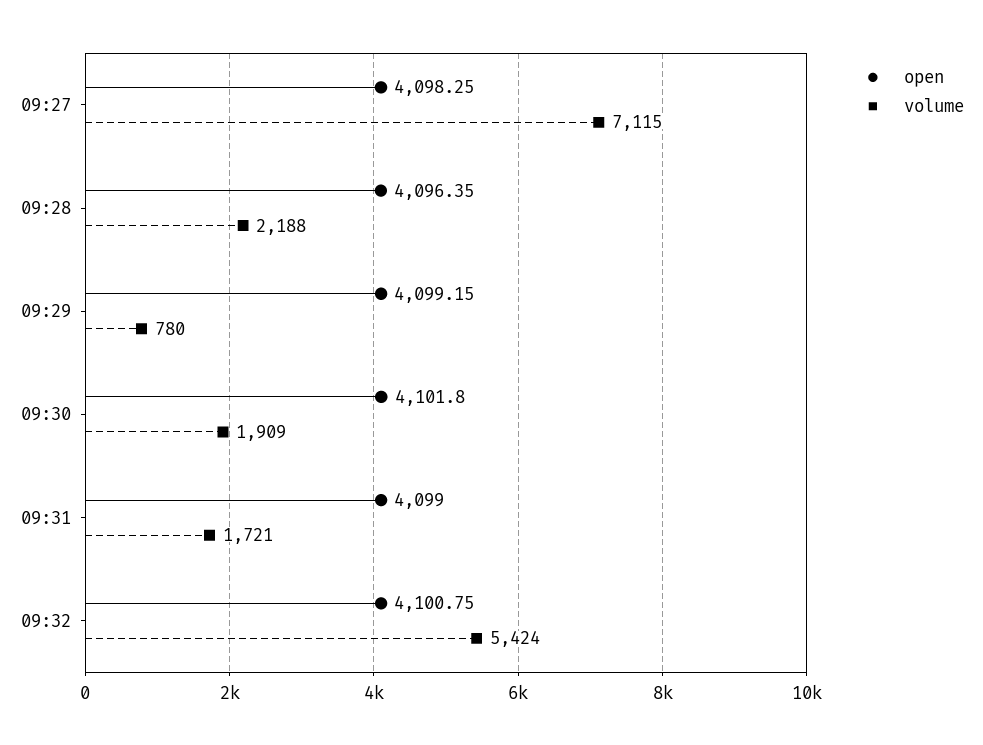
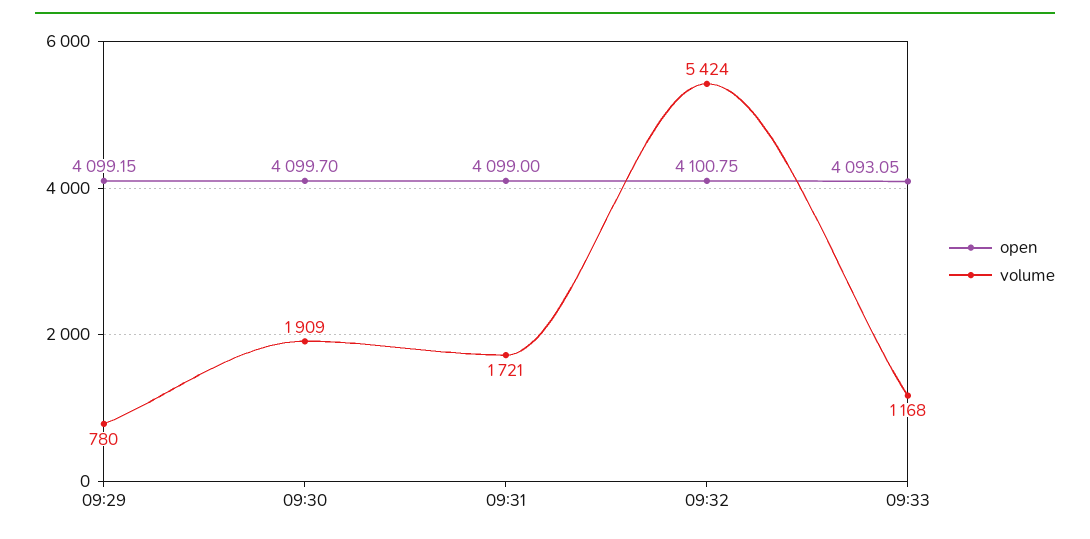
open, 09:27: 4098.25 -> none
volume, 09:27: 7115 -> none
open, 09:28: 4096.35 -> none
volume, 09:28: 2188 -> none
open, 09:30: 4101.8 -> 4099.7
open, 09:33: none -> 4093.05
volume, 09:33: none -> 1168

